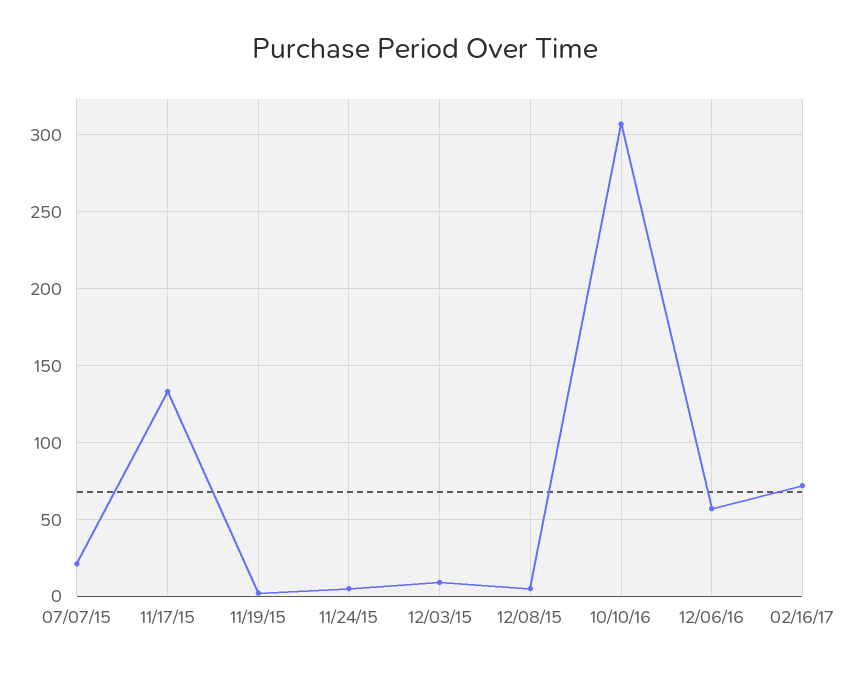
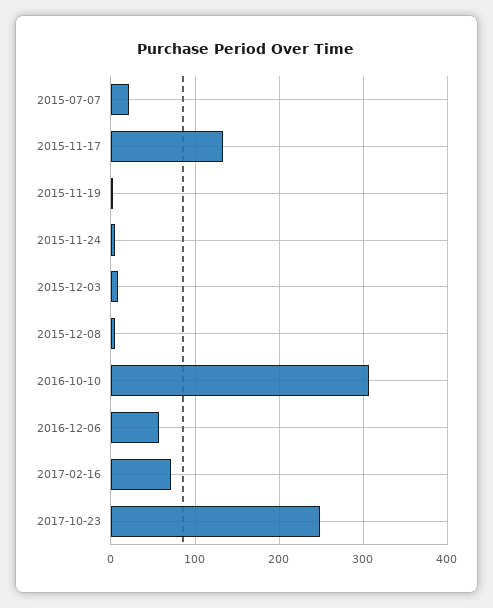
2017-10-23: none -> 250

